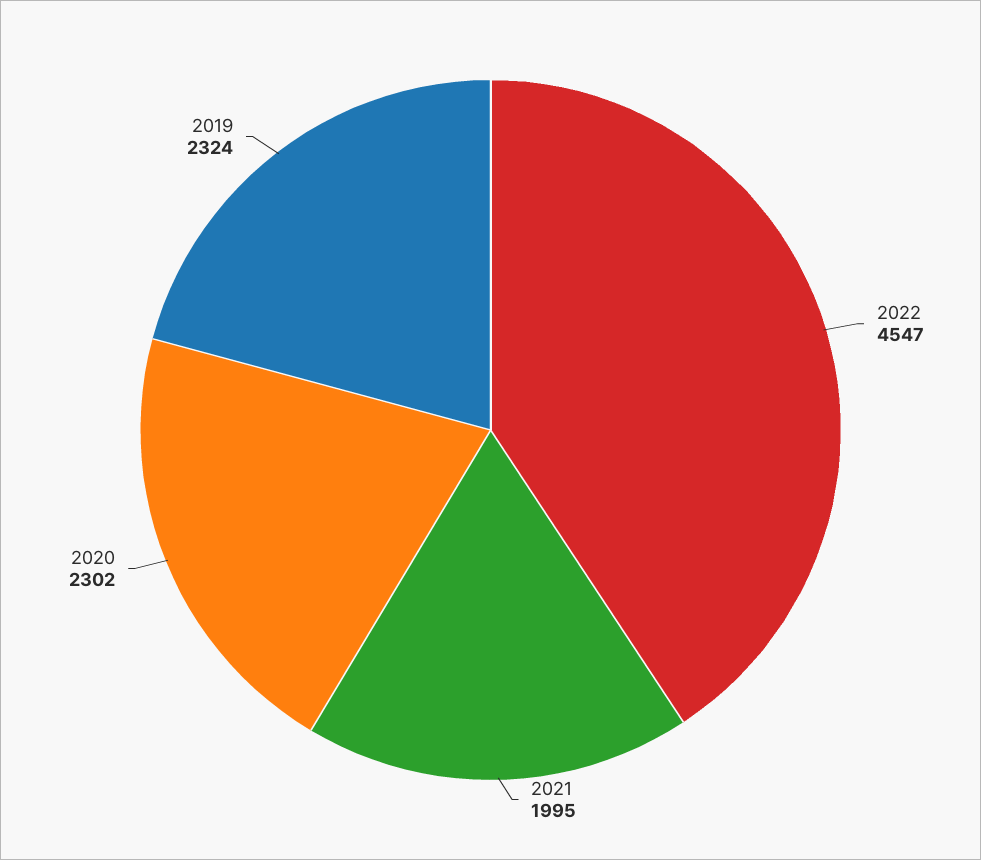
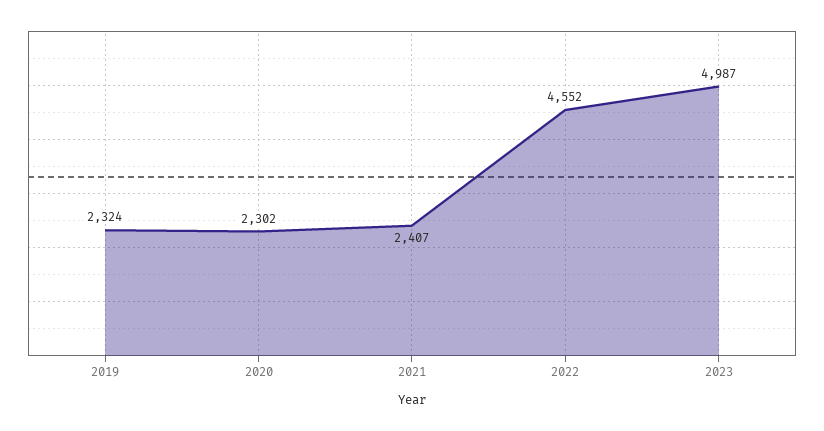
2022: 4547 -> 4552
2021: 1995 -> 2407
2023: none -> 4987

